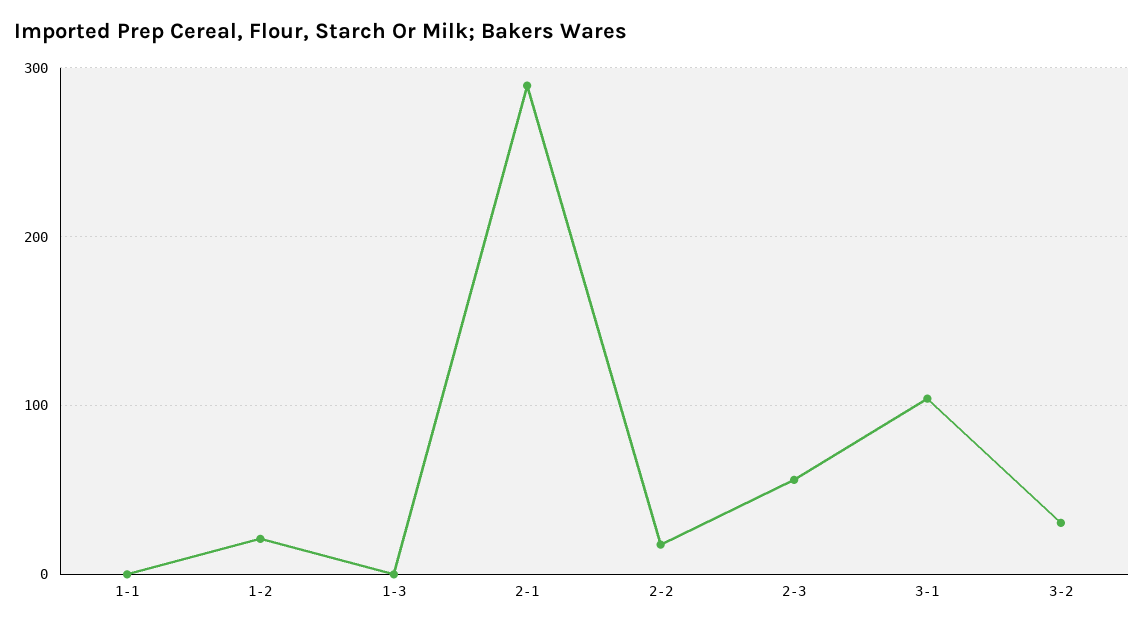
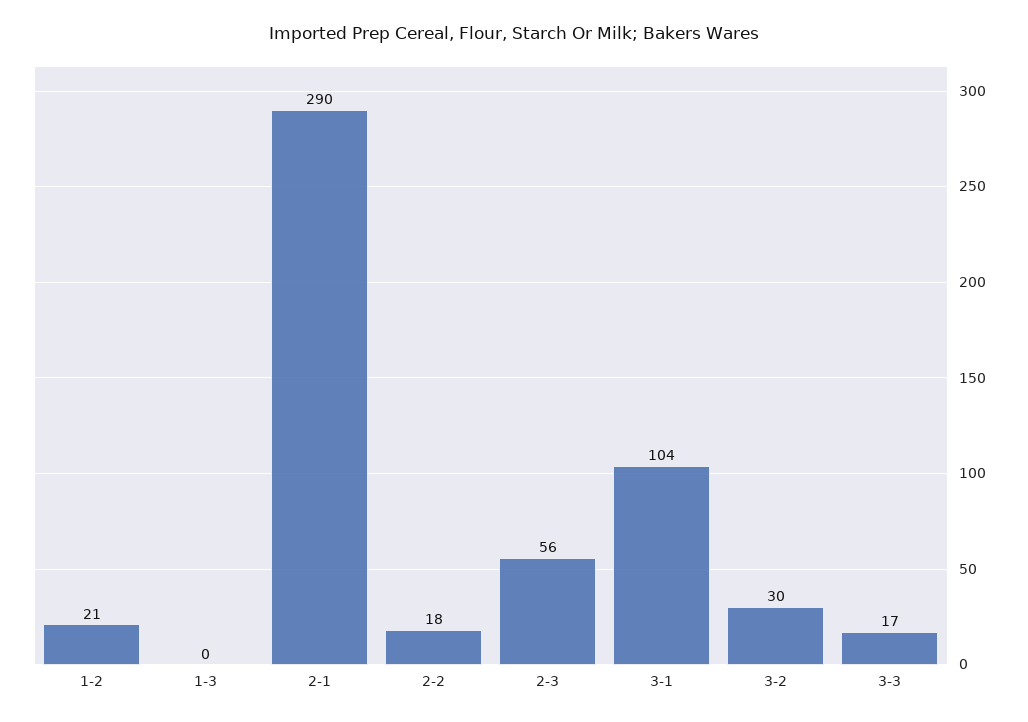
1-1: 0 -> none
3-3: none -> 17

